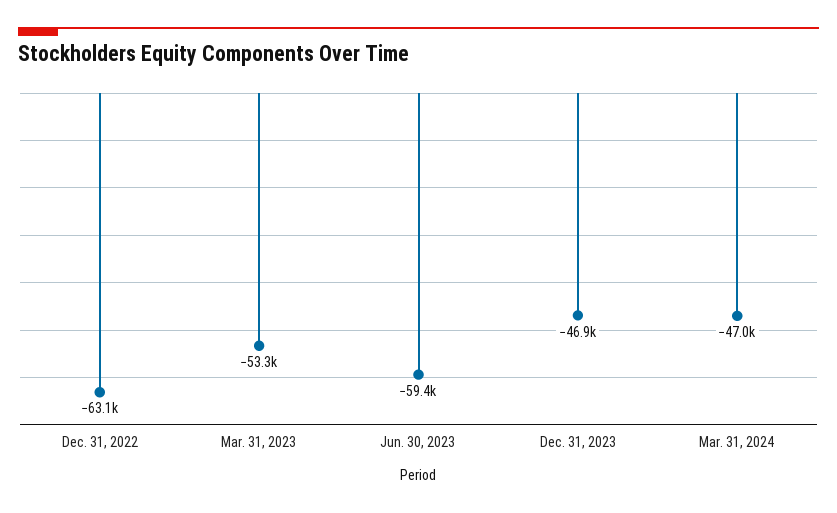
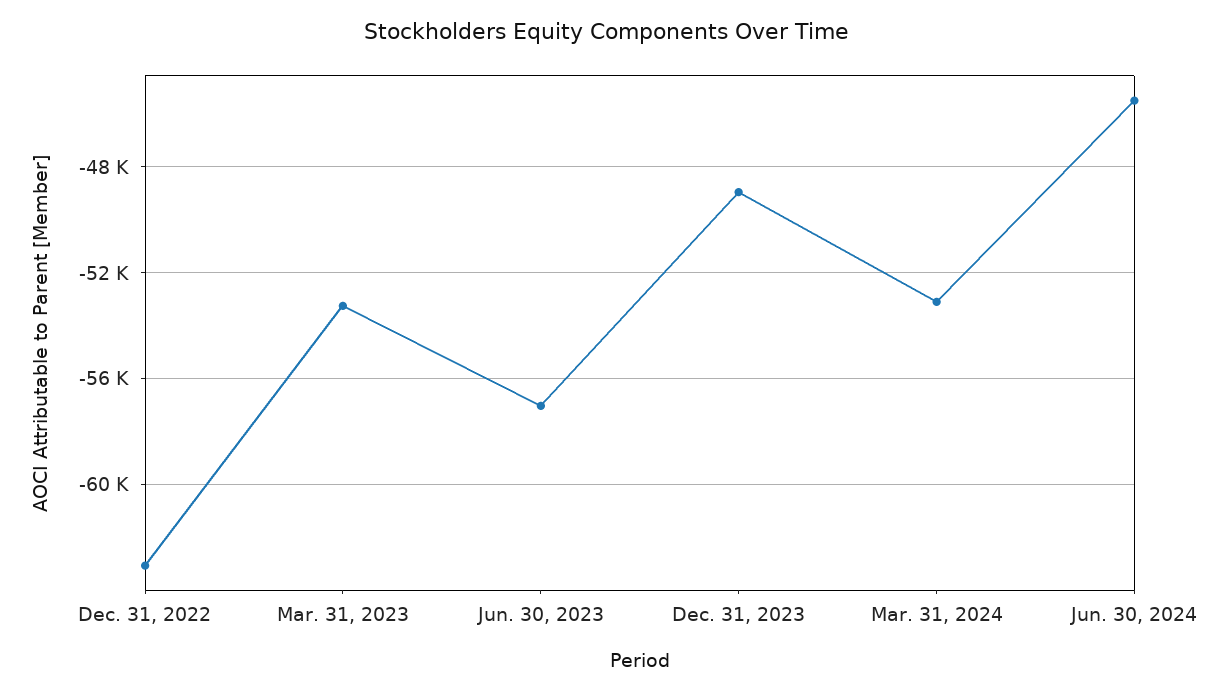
Jun. 30, 2023: -59400 -> -57000
Dec. 31, 2023: -46900 -> -49000
Mar. 31, 2024: -47000 -> -53000
Jun. 30, 2024: none -> -45500

